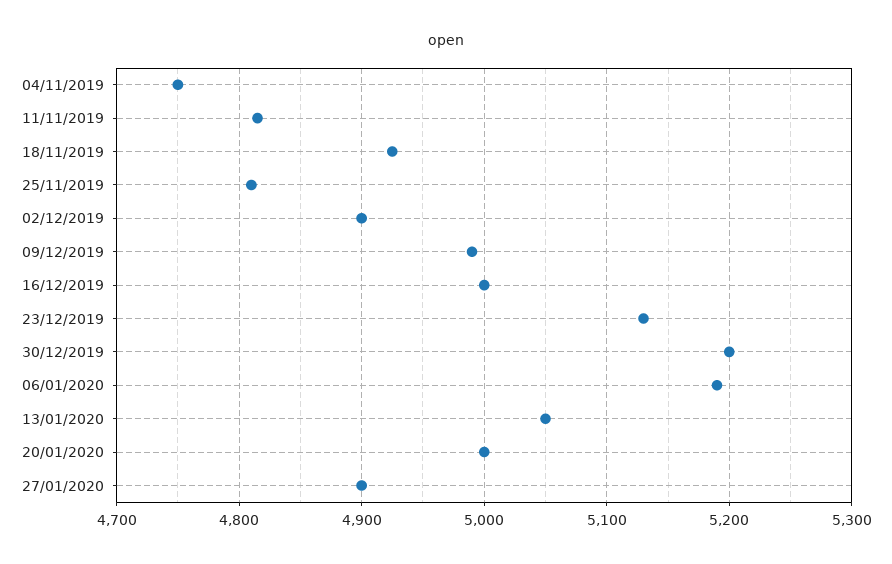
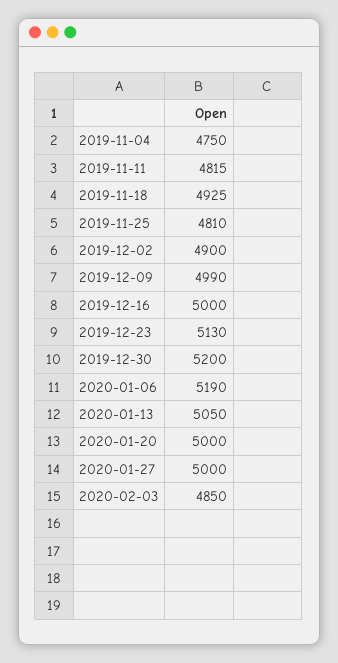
27/01/2020: 4900 -> 5000
2020-02-03: none -> 4850

